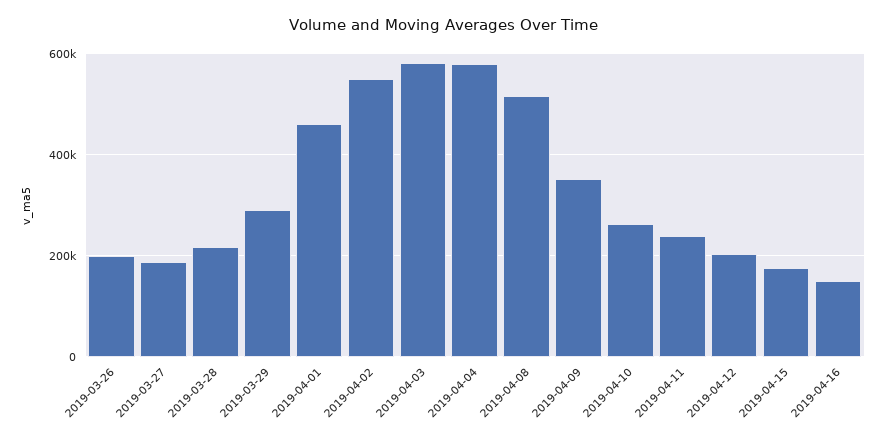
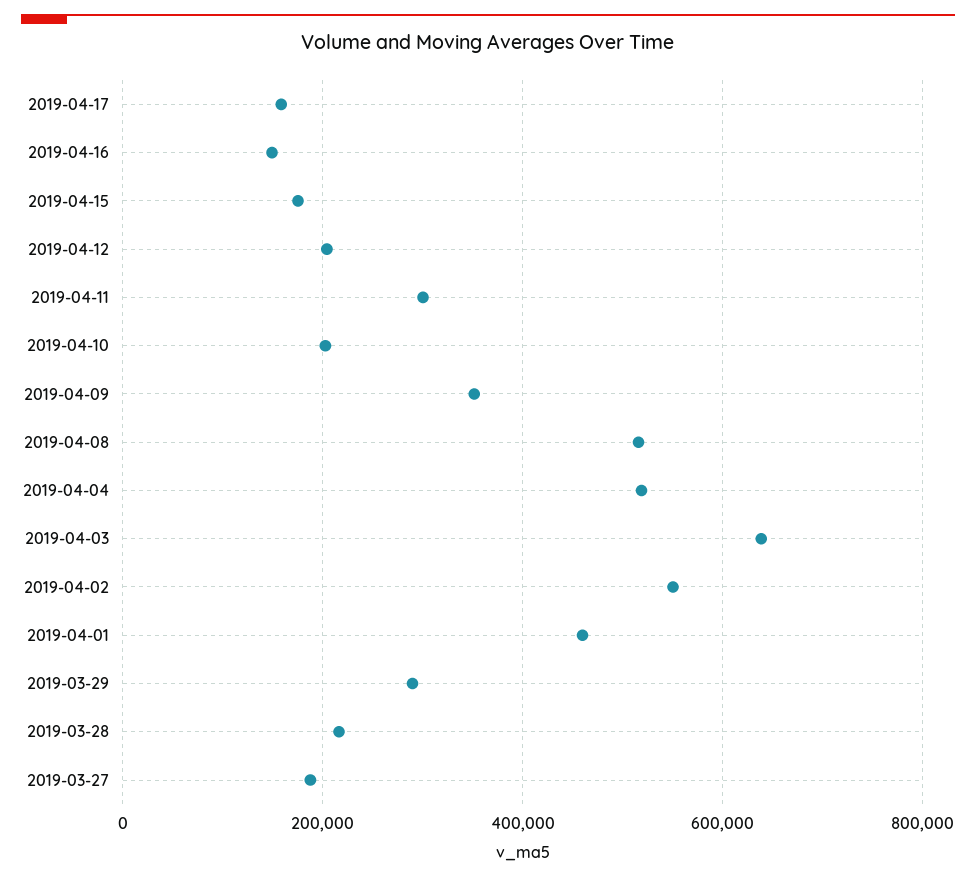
2019-03-26: 200000 -> none
2019-04-03: 580000 -> 640000
2019-04-04: 580000 -> 520000
2019-04-10: 260000 -> 200000
2019-04-11: 240000 -> 300000
2019-04-17: none -> 160000

